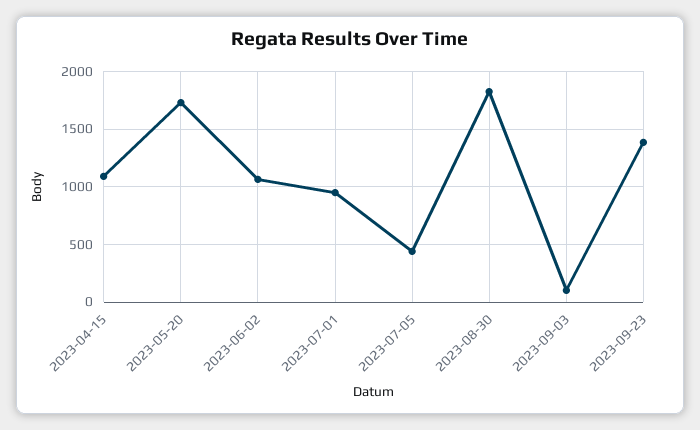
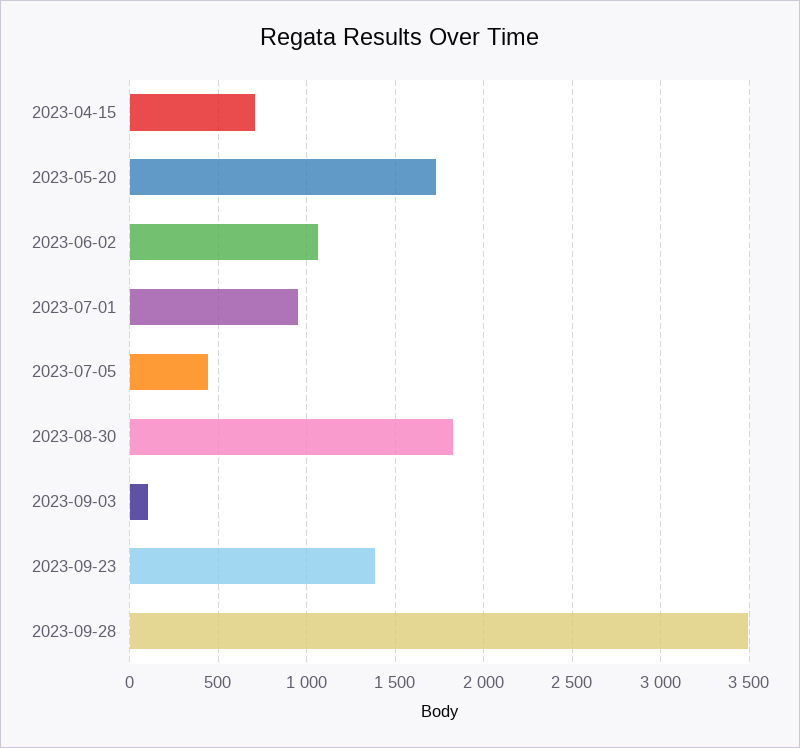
2023-04-15: 1100 -> 700
2023-09-28: none -> 3500

